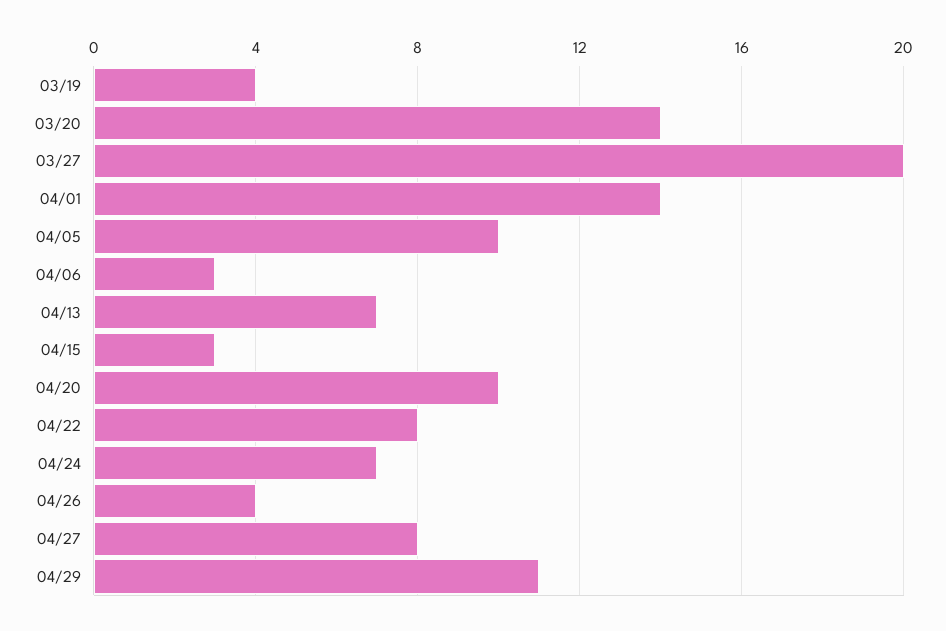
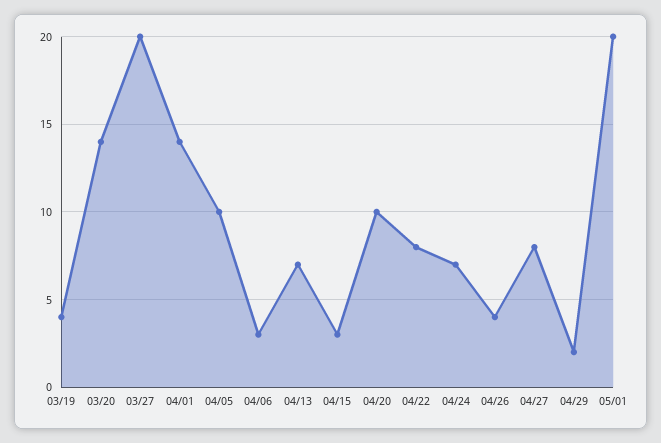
04/29: 11 -> 2
05/01: none -> 20

